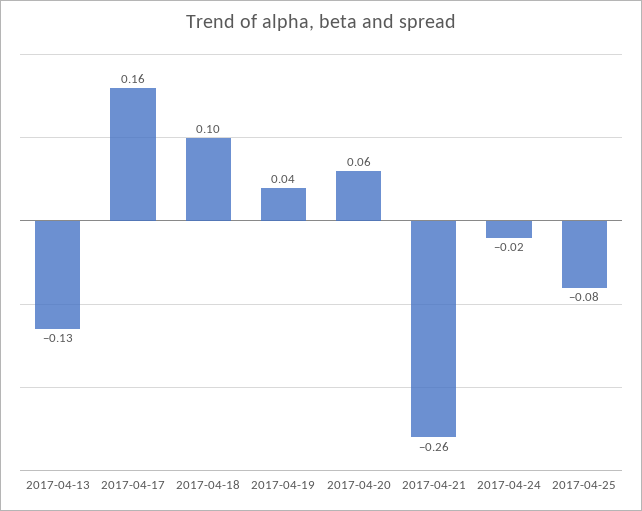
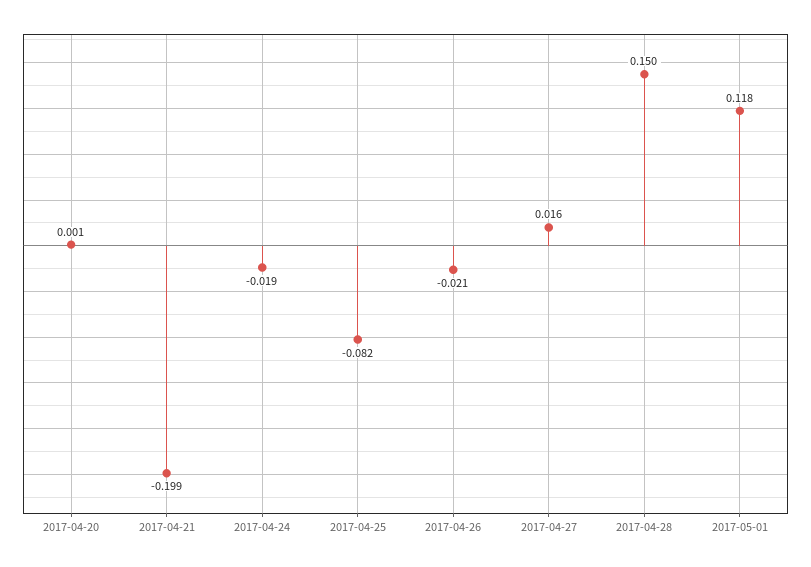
2017-04-13: -0.13 -> none
2017-04-17: 0.16 -> none
2017-04-18: 0.1 -> none
2017-04-19: 0.04 -> none
2017-04-20: 0.06 -> 0.001
2017-04-21: -0.26 -> -0.199
2017-04-26: none -> -0.021
2017-04-27: none -> 0.016
2017-04-28: none -> 0.15
2017-05-01: none -> 0.118

